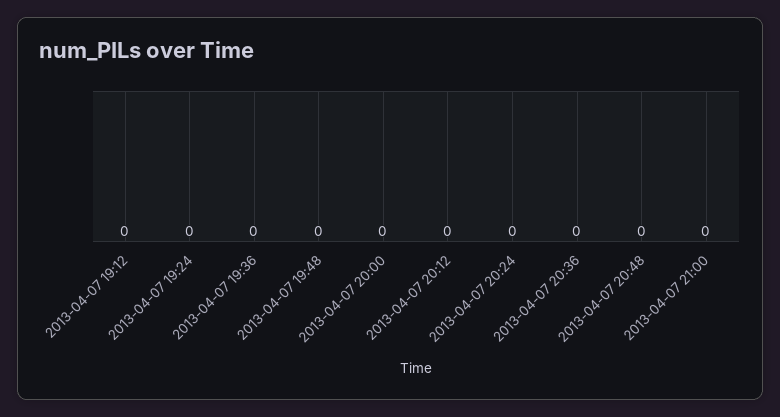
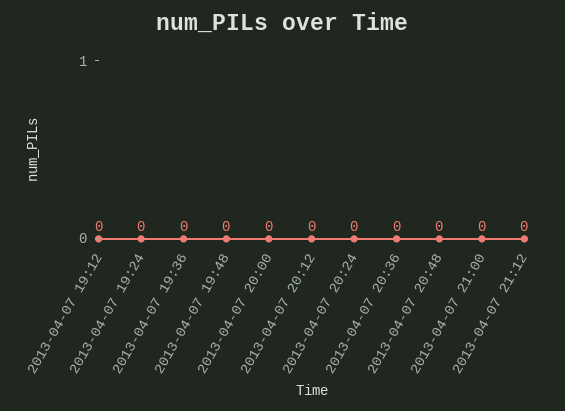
2013-04-07 21:12: none -> 0

